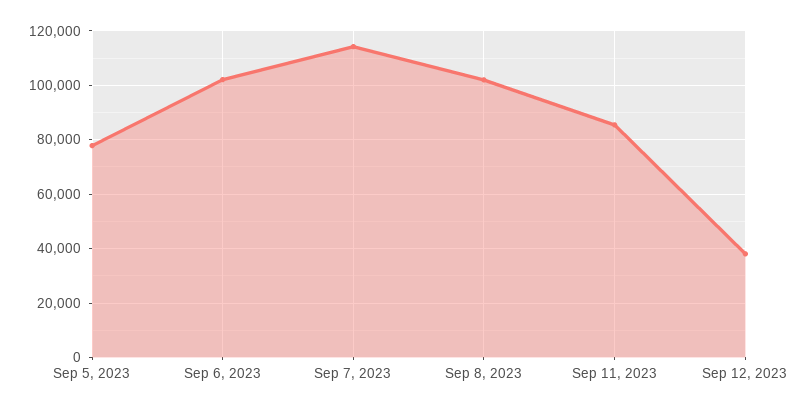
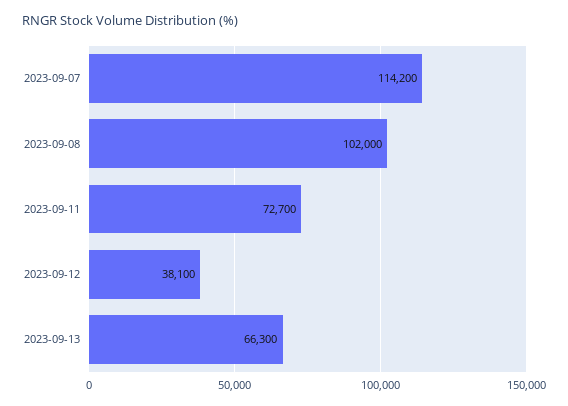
Sep 5, 2023: 77500 -> none
Sep 6, 2023: 102500 -> none
Sep 11, 2023: 85000 -> 72700
2023-09-13: none -> 66300

